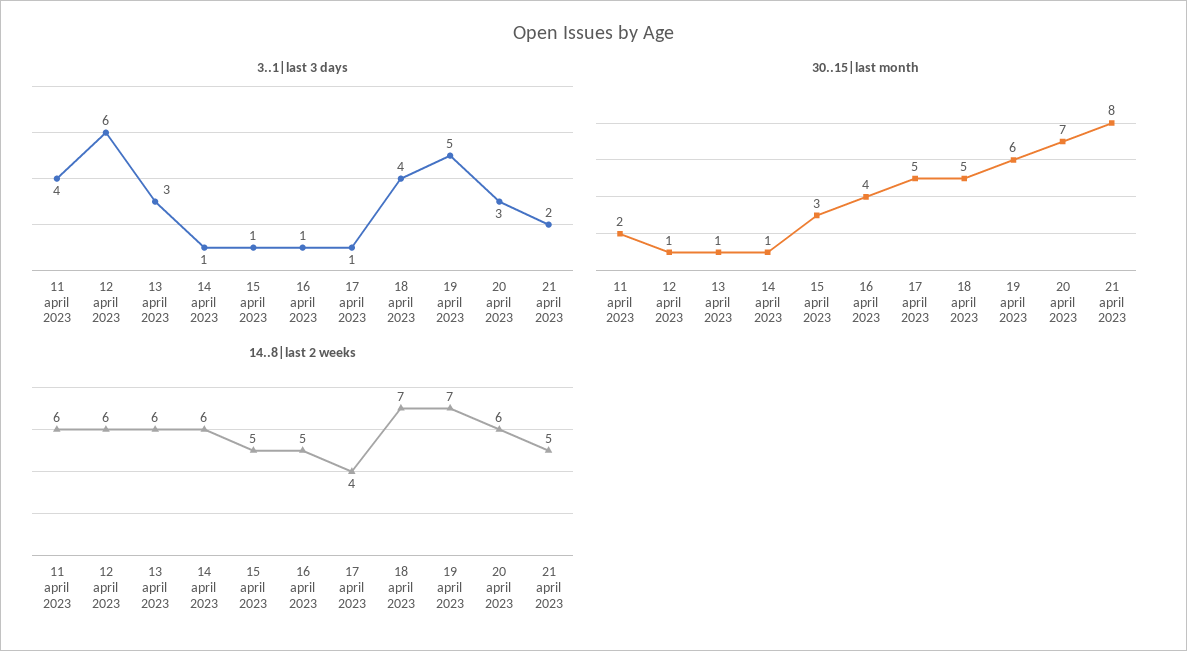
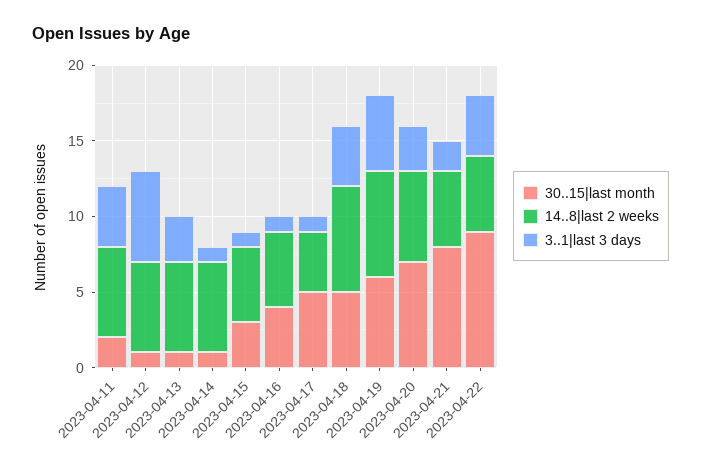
30..15|last month, 2023-04-22: none -> 9
14..8|last 2 weeks, 2023-04-22: none -> 5
3..1|last 3 days, 2023-04-22: none -> 4

